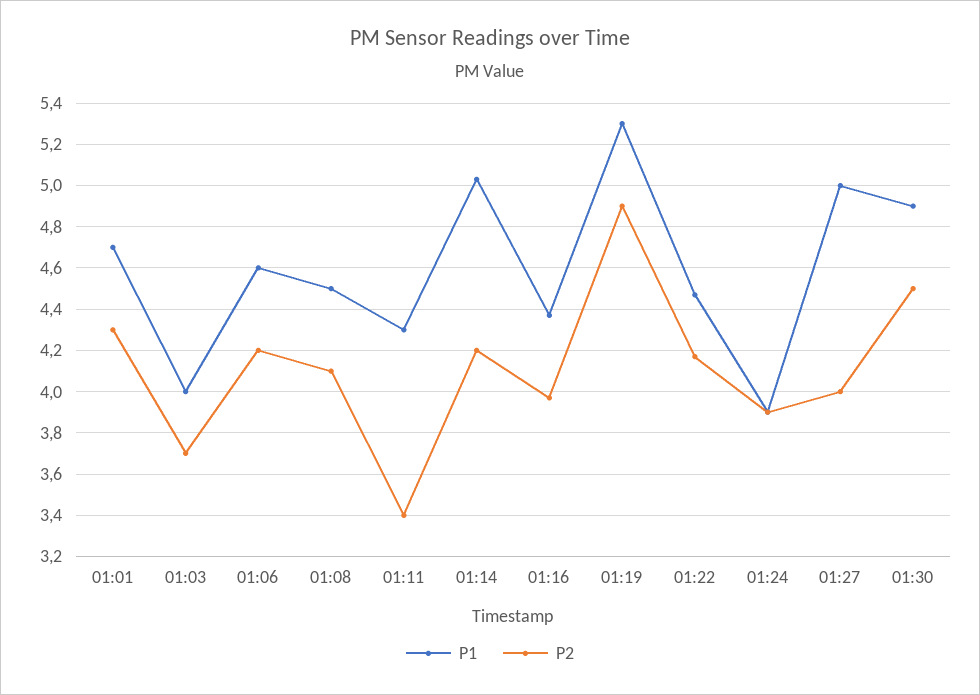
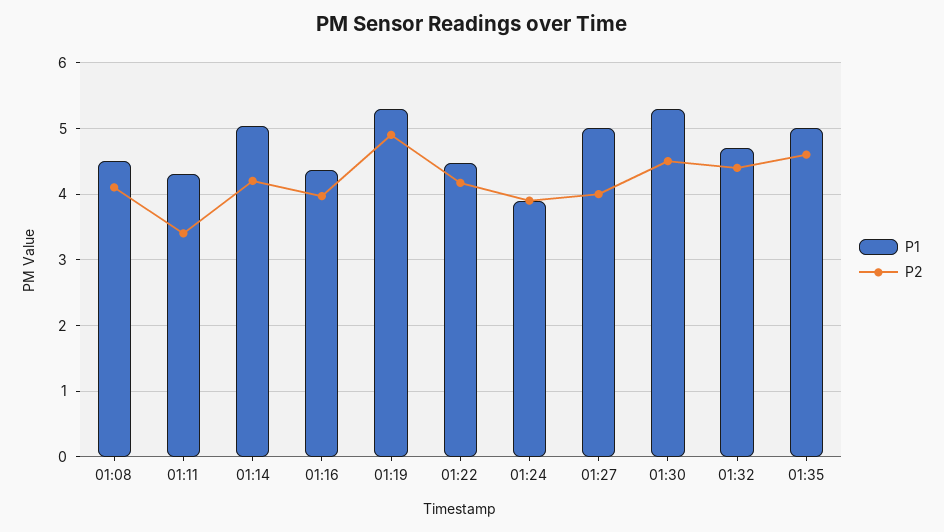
P1, 01:01: 4.7 -> none
P2, 01:01: 4.3 -> none
P1, 01:03: 4 -> none
P2, 01:03: 3.7 -> none
P1, 01:06: 4.6 -> none
P2, 01:06: 4.2 -> none
P1, 01:30: 4.9 -> 5.3
P1, 01:32: none -> 4.7
P2, 01:32: none -> 4.4
P1, 01:35: none -> 5
P2, 01:35: none -> 4.6

